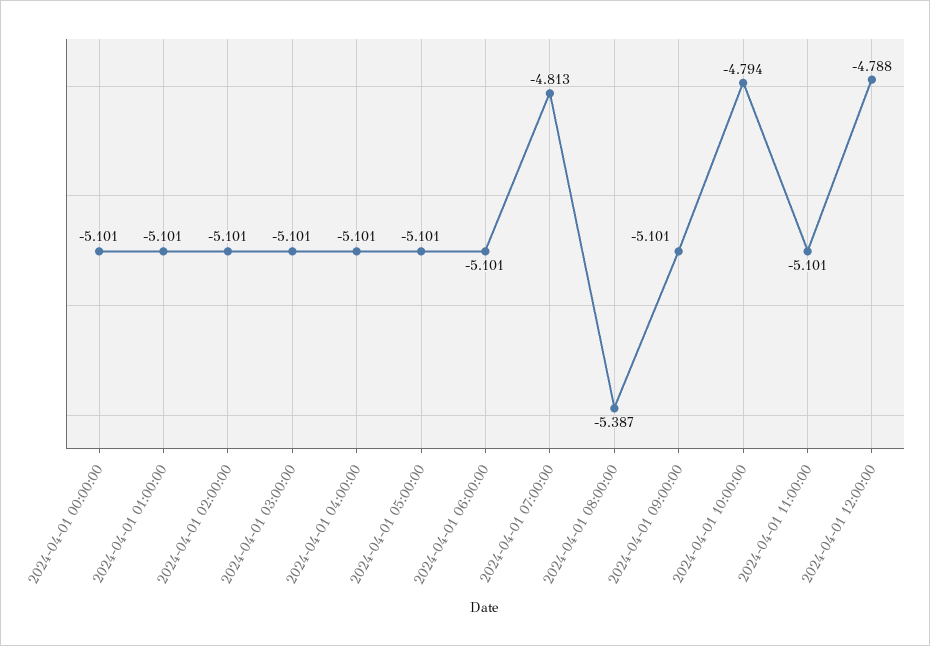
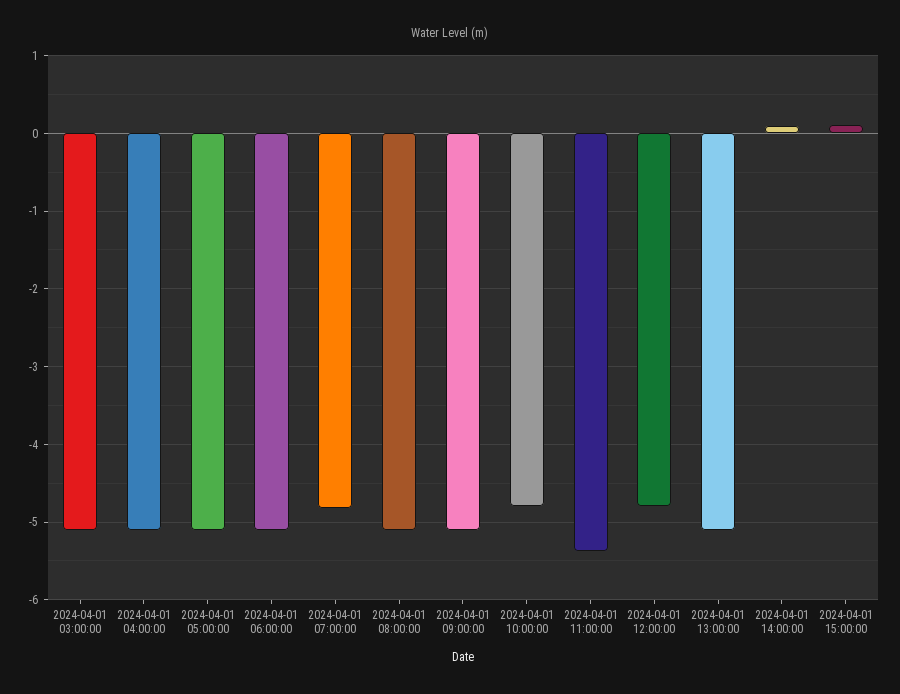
2024-04-01 00:00:00: -5.101 -> none
2024-04-01 01:00:00: -5.101 -> none
2024-04-01 02:00:00: -5.101 -> none
2024-04-01 08:00:00: -5.387 -> -5.1
2024-04-01 11:00:00: -5.101 -> -5.4
2024-04-01 13:00:00: none -> -5.1
2024-04-01 14:00:00: none -> 0.1
2024-04-01 15:00:00: none -> 0.1

